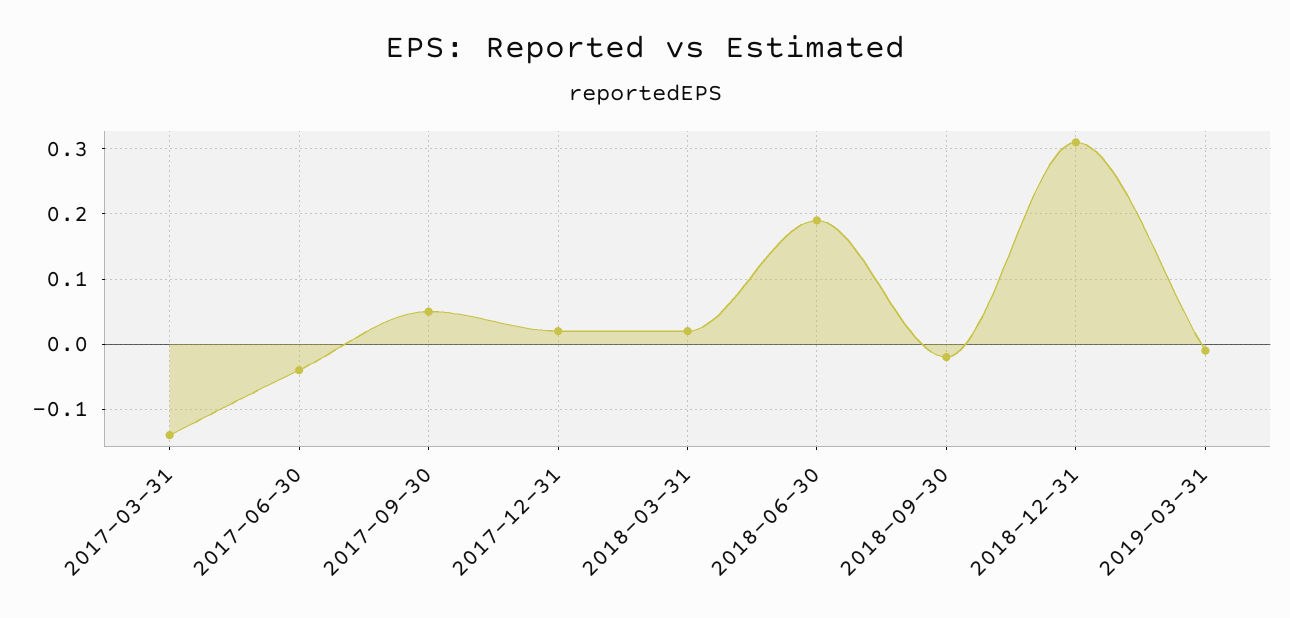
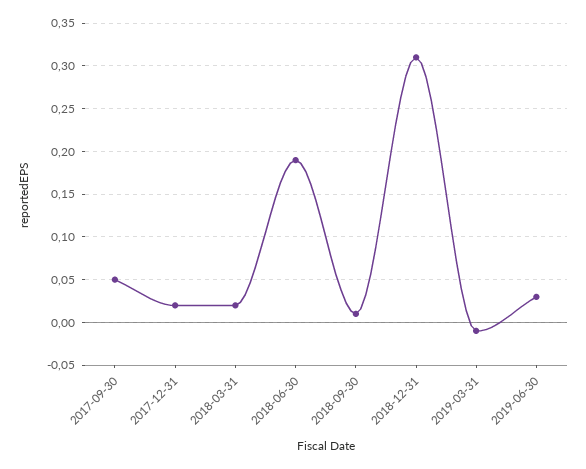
2017-03-31: -0.14 -> none
2017-06-30: -0.04 -> none
2018-09-30: -0.02 -> 0.01
2019-06-30: none -> 0.03

